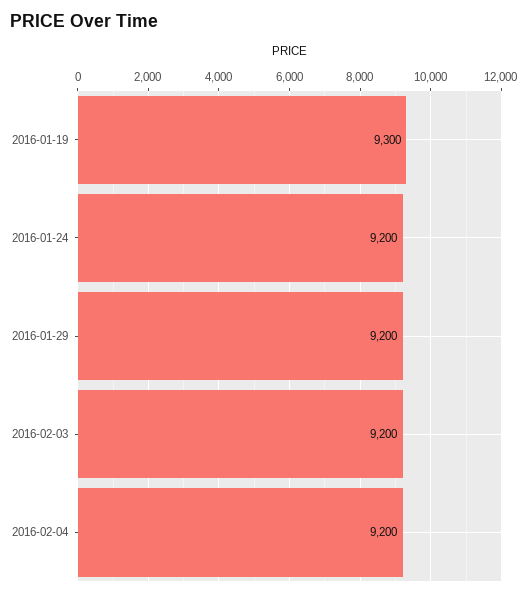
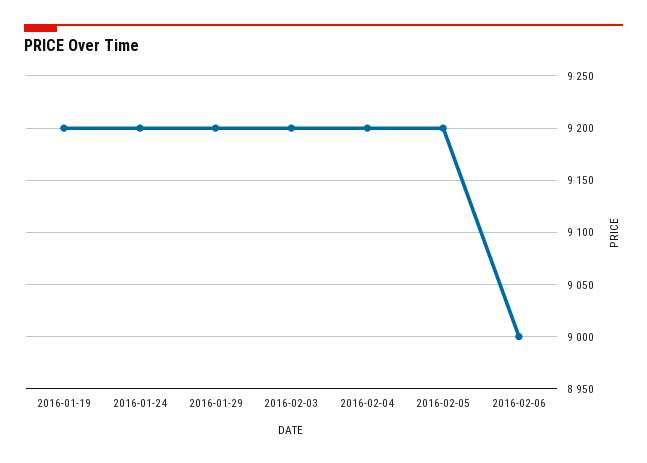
2016-01-19: 9300 -> 9200
2016-02-05: none -> 9200
2016-02-06: none -> 9000

